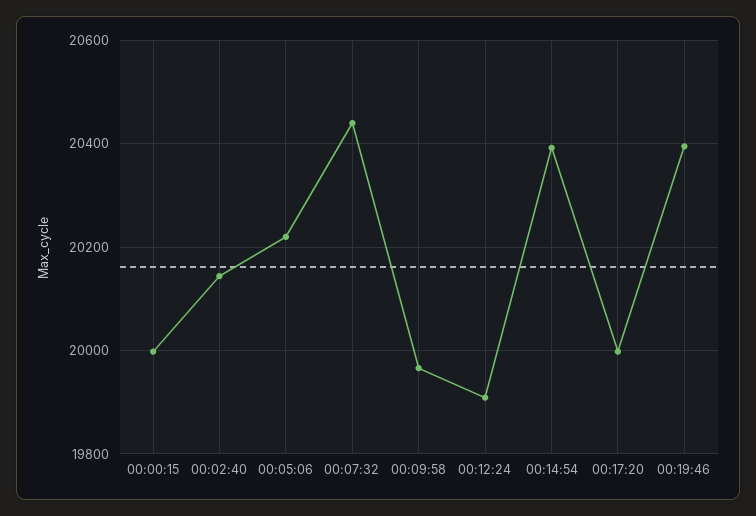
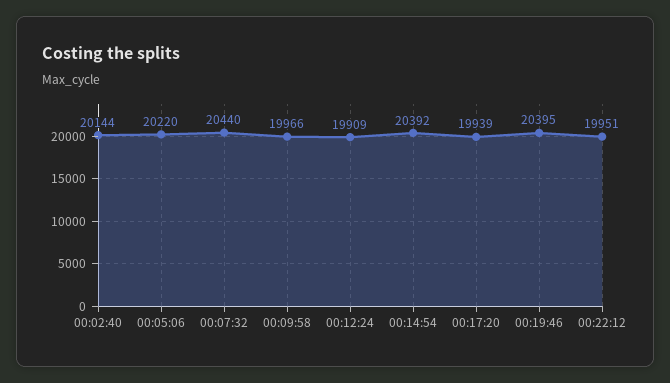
00:00:15: 20000 -> none
00:17:20: 20000 -> 19939
00:22:12: none -> 19951

